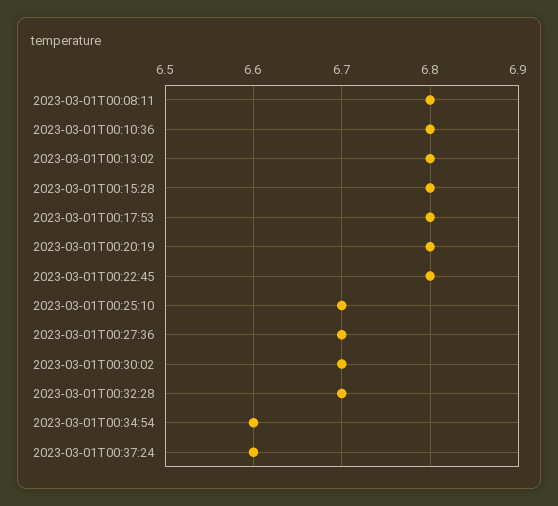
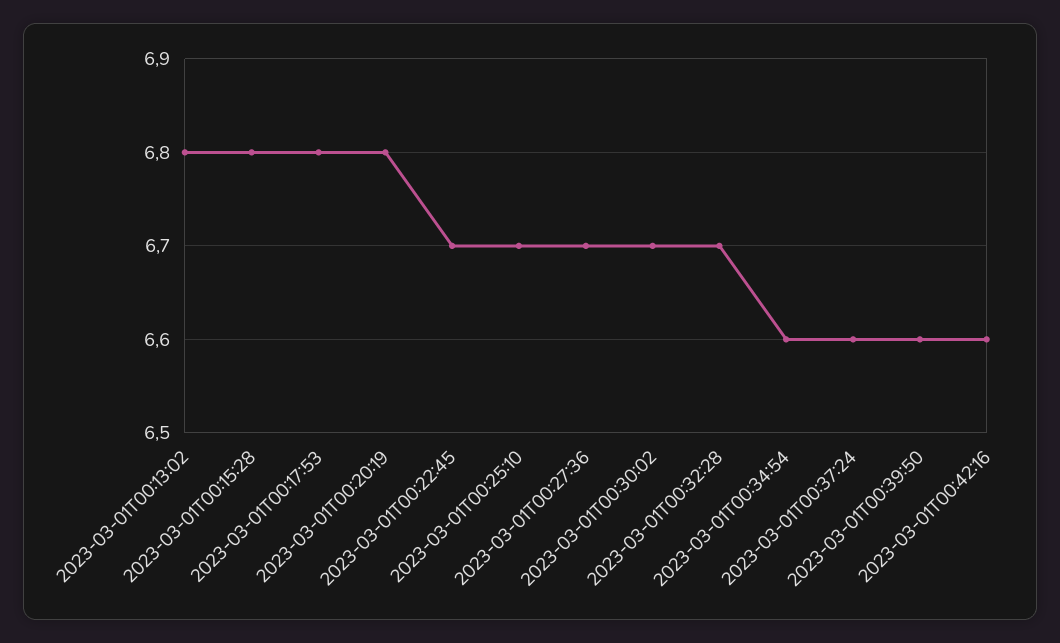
2023-03-01T00:08:11: 6.8 -> none
2023-03-01T00:10:36: 6.8 -> none
2023-03-01T00:22:45: 6.8 -> 6.7
2023-03-01T00:39:50: none -> 6.6
2023-03-01T00:42:16: none -> 6.6

